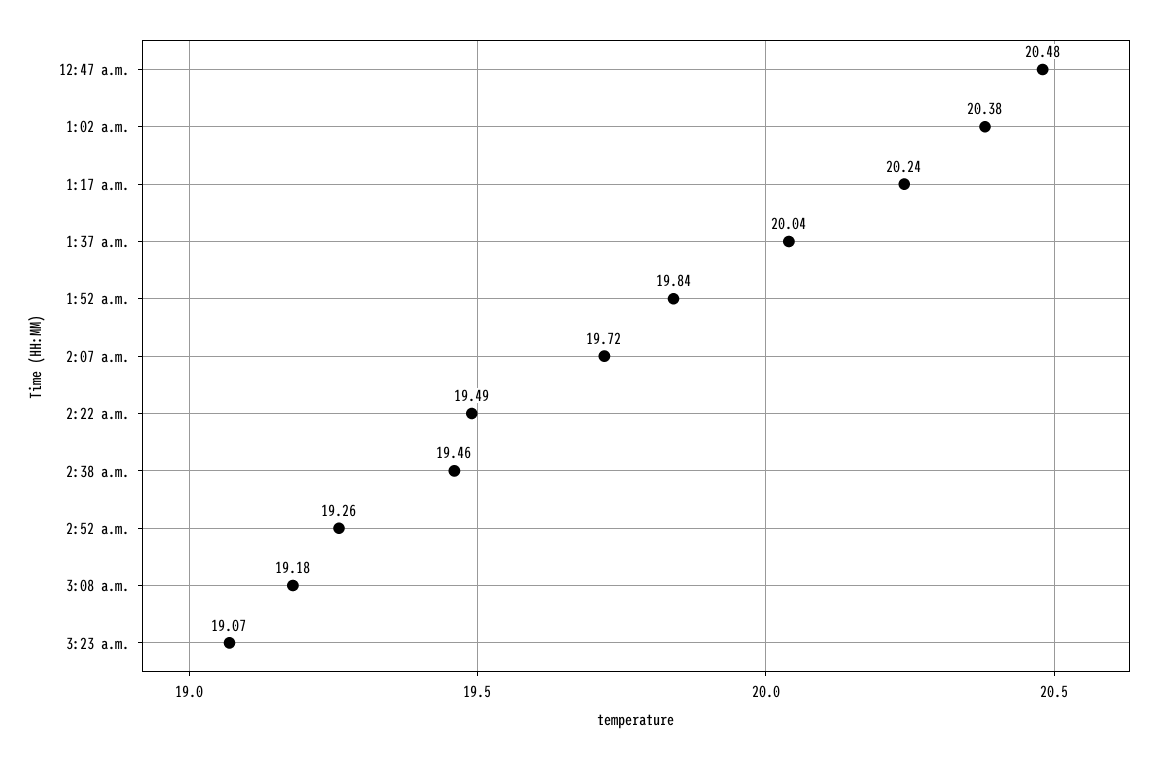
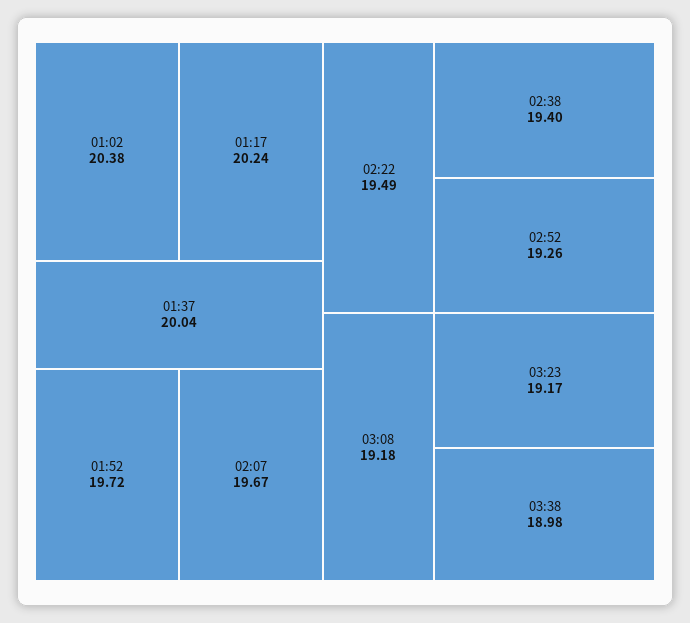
12:47 a.m.: 20.48 -> none
1:52 a.m.: 19.84 -> 19.72
2:07 a.m.: 19.72 -> 19.67
2:38 a.m.: 19.46 -> 19.4
3:23 a.m.: 19.07 -> 19.17
03:38: none -> 18.98

